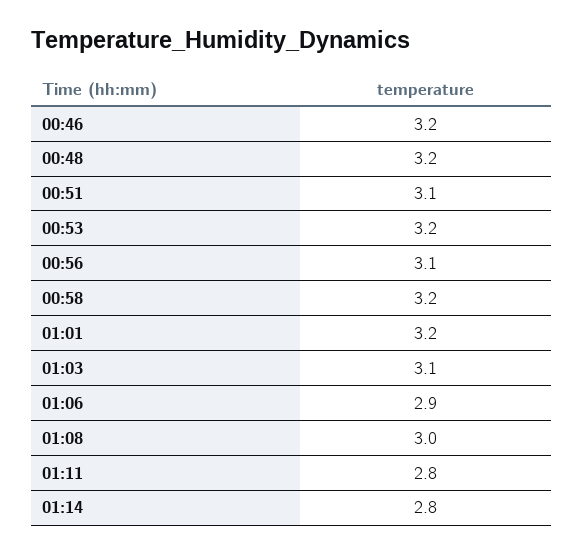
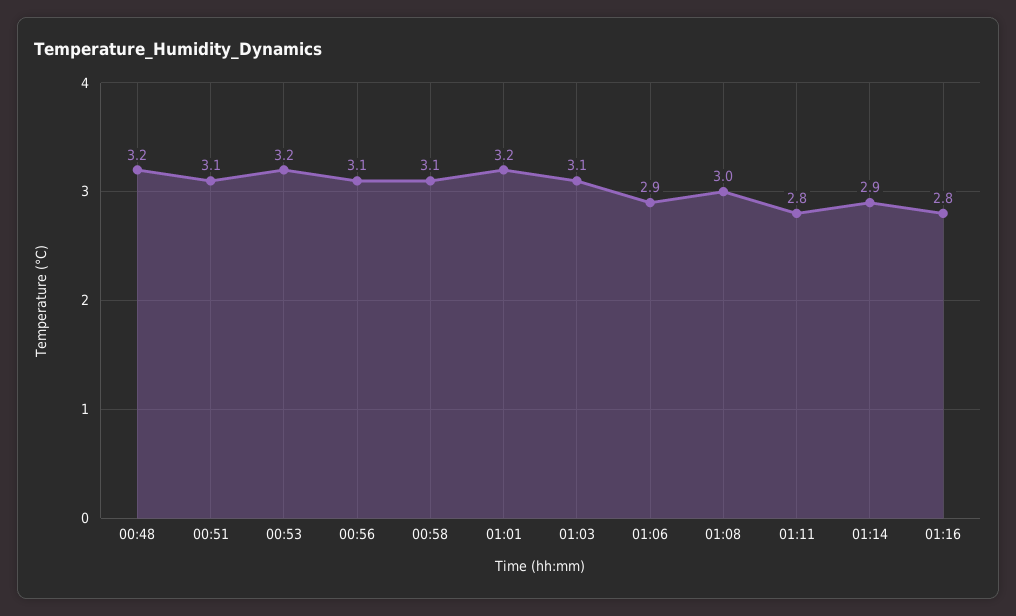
00:46: 3.2 -> none
00:58: 3.2 -> 3.1
01:14: 2.8 -> 2.9
01:16: none -> 2.8

